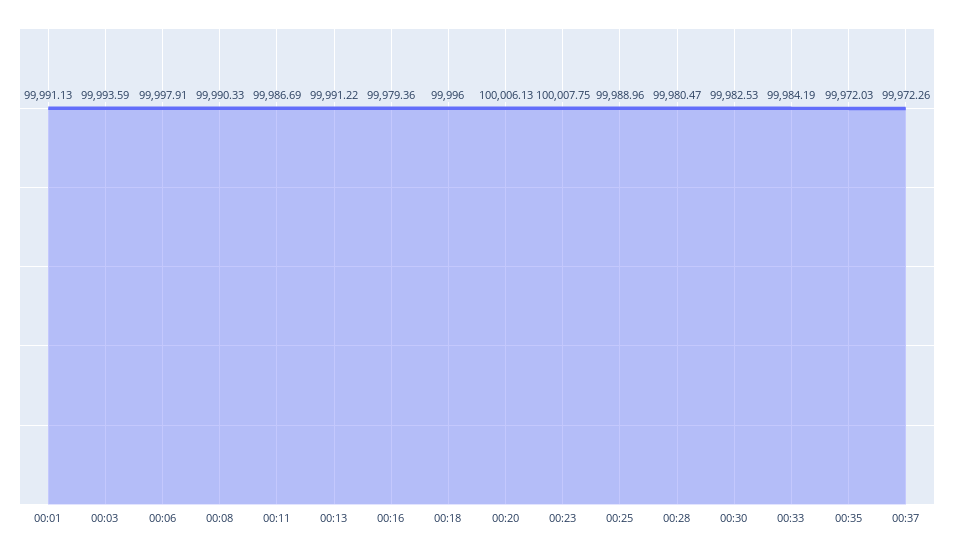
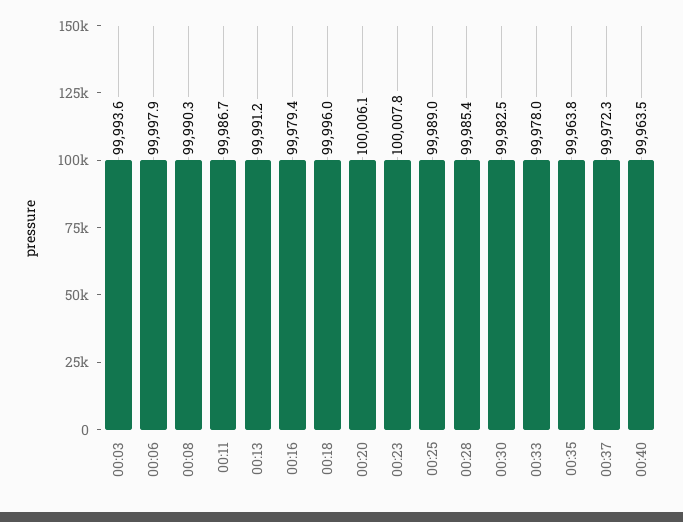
00:01: 99991.13 -> none
00:28: 99980.47 -> 99985.4
00:33: 99984.19 -> 99978
00:35: 99972.03 -> 99963.8
00:40: none -> 99963.5

